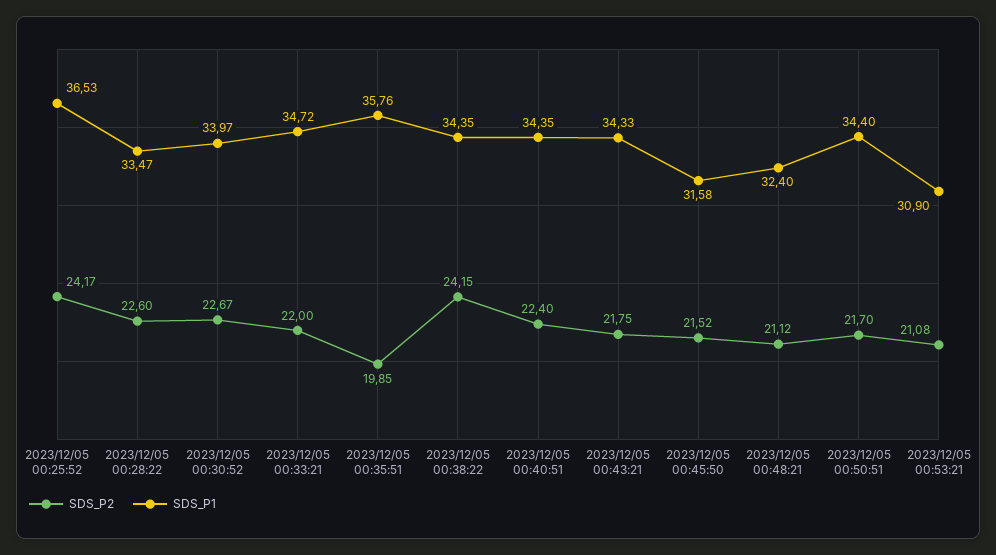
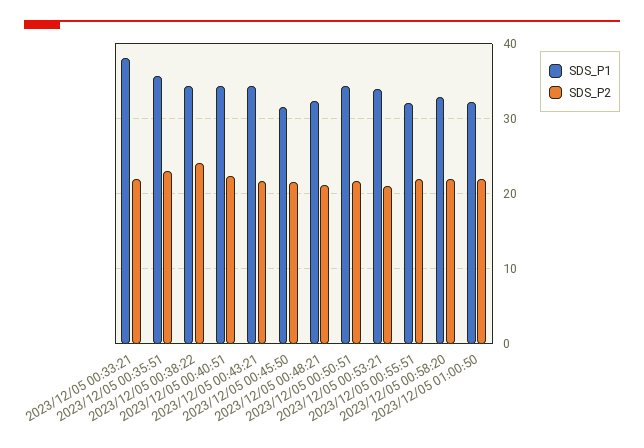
SDS_P2, 2023/12/05 00:25:52: 24.17 -> none
SDS_P1, 2023/12/05 00:25:52: 36.53 -> none
SDS_P2, 2023/12/05 00:28:22: 22.6 -> none
SDS_P1, 2023/12/05 00:28:22: 33.47 -> none
SDS_P2, 2023/12/05 00:30:52: 22.67 -> none
SDS_P1, 2023/12/05 00:30:52: 33.97 -> none
SDS_P1, 2023/12/05 00:33:21: 34.72 -> 38
SDS_P2, 2023/12/05 00:35:51: 19.85 -> 23
SDS_P1, 2023/12/05 00:53:21: 30.9 -> 34
SDS_P1, 2023/12/05 00:55:51: none -> 32
SDS_P2, 2023/12/05 00:55:51: none -> 22
SDS_P1, 2023/12/05 00:58:20: none -> 33
SDS_P2, 2023/12/05 00:58:20: none -> 22
SDS_P1, 2023/12/05 01:00:50: none -> 32
SDS_P2, 2023/12/05 01:00:50: none -> 22

